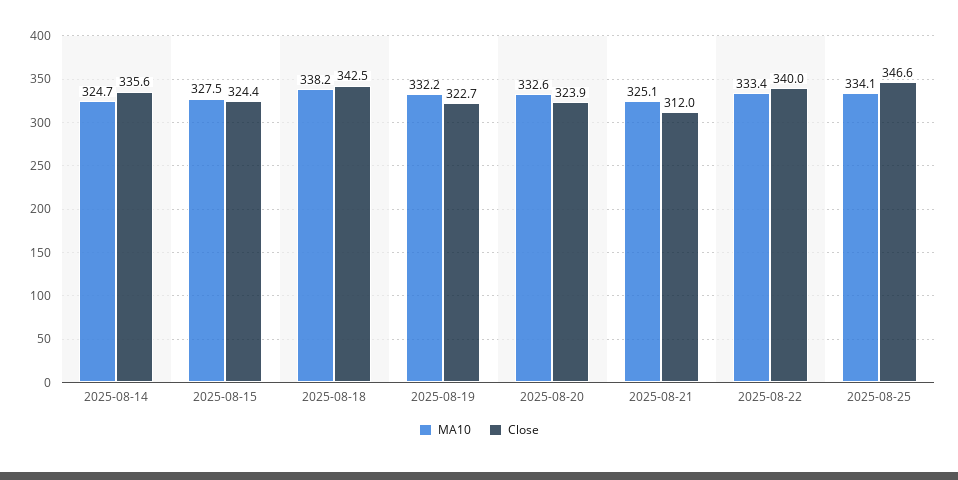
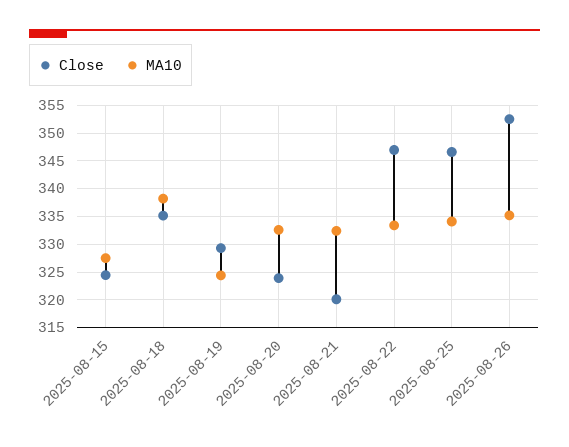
MA10, 2025-08-14: 324.7 -> none
Close, 2025-08-14: 335.6 -> none
Close, 2025-08-18: 342.5 -> 335
MA10, 2025-08-19: 332.2 -> 325
Close, 2025-08-19: 322.7 -> 330
MA10, 2025-08-21: 325.1 -> 332.5
Close, 2025-08-21: 312 -> 320
Close, 2025-08-22: 340 -> 347.5
Close, 2025-08-26: none -> 352.5
MA10, 2025-08-26: none -> 335

